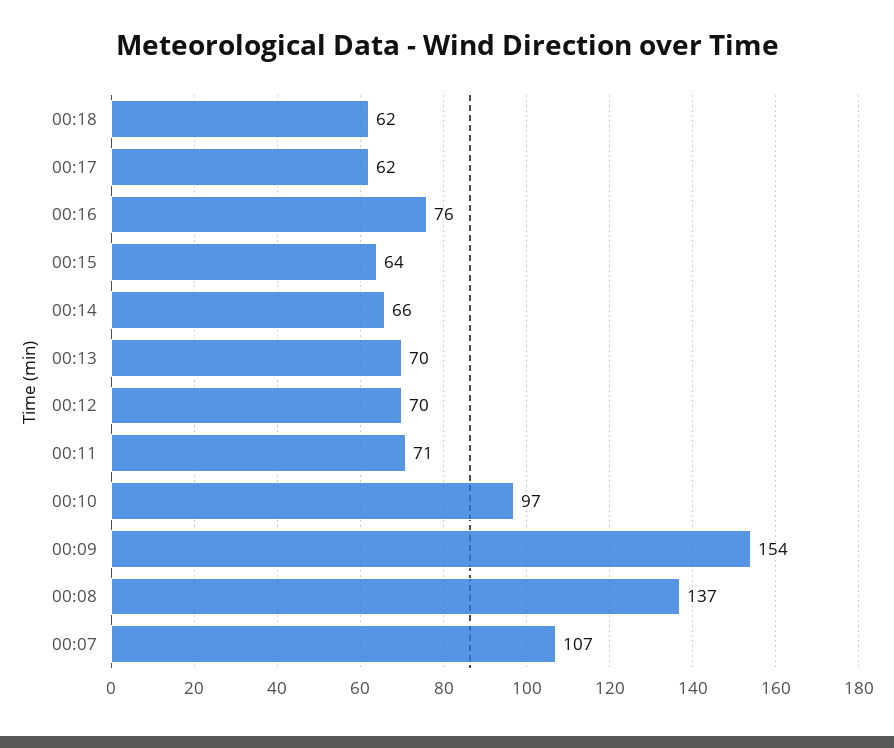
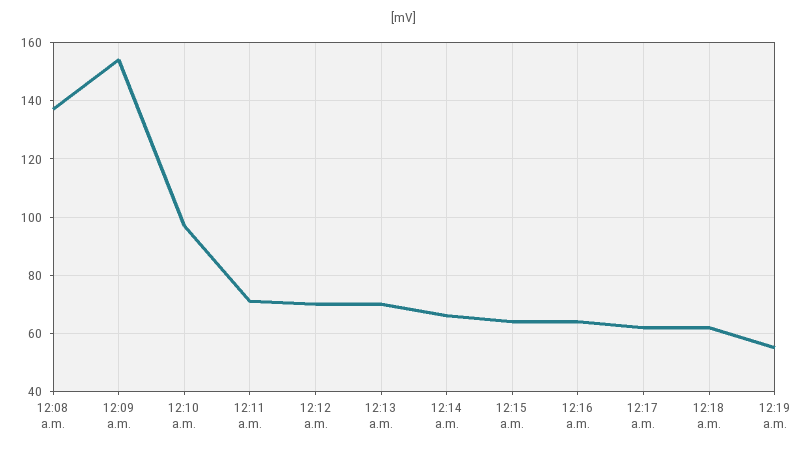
00:16: 76 -> 65
00:07: 107 -> none
12:19 a.m.: none -> 55

